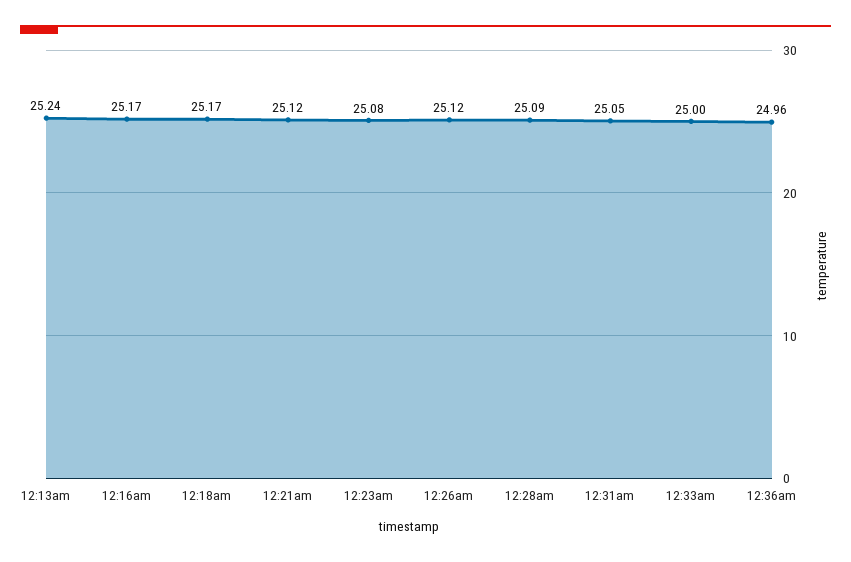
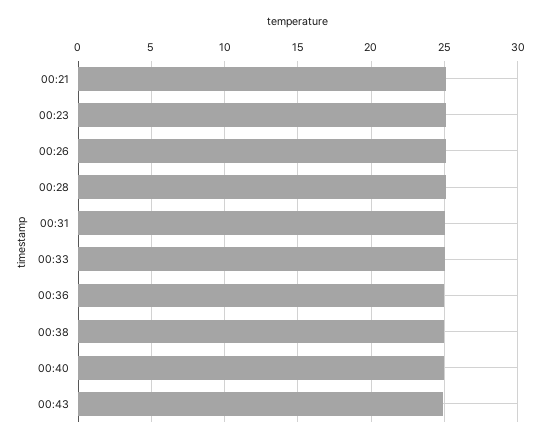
12:13am: 25.24 -> none
12:16am: 25.17 -> none
12:18am: 25.17 -> none
00:38: none -> 25
00:40: none -> 25
00:43: none -> 25

